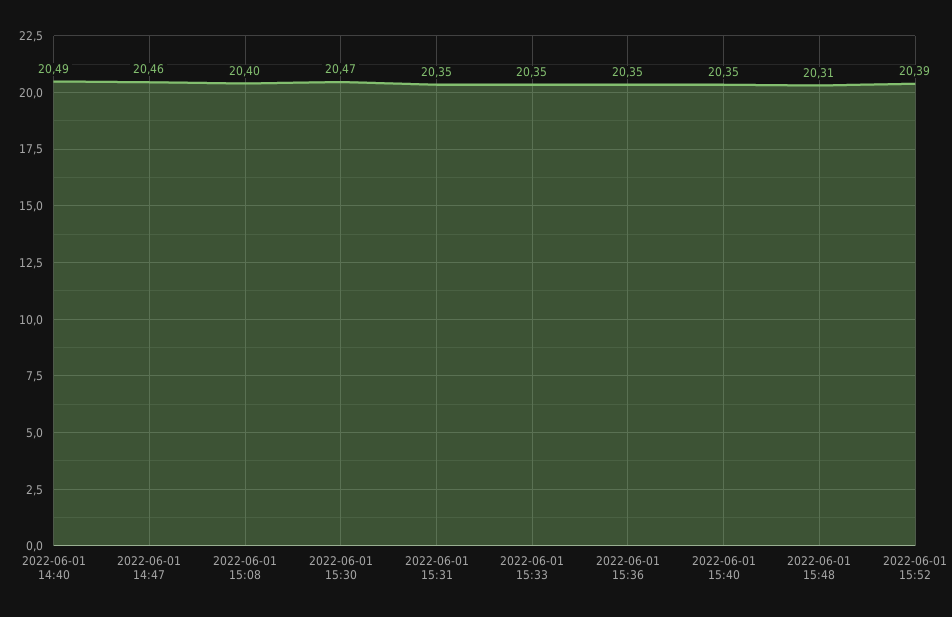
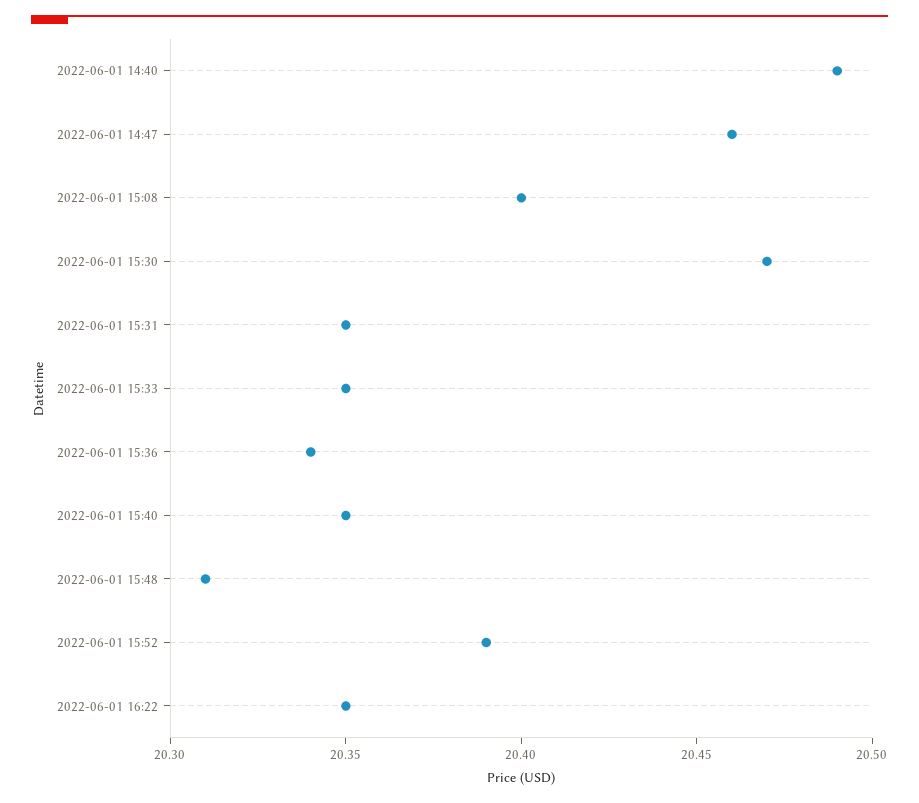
2022-06-01 15:36: 20.35 -> 20.34
2022-06-01 16:22: none -> 20.35

